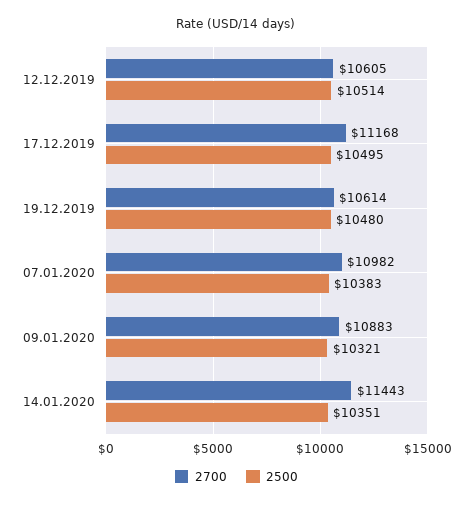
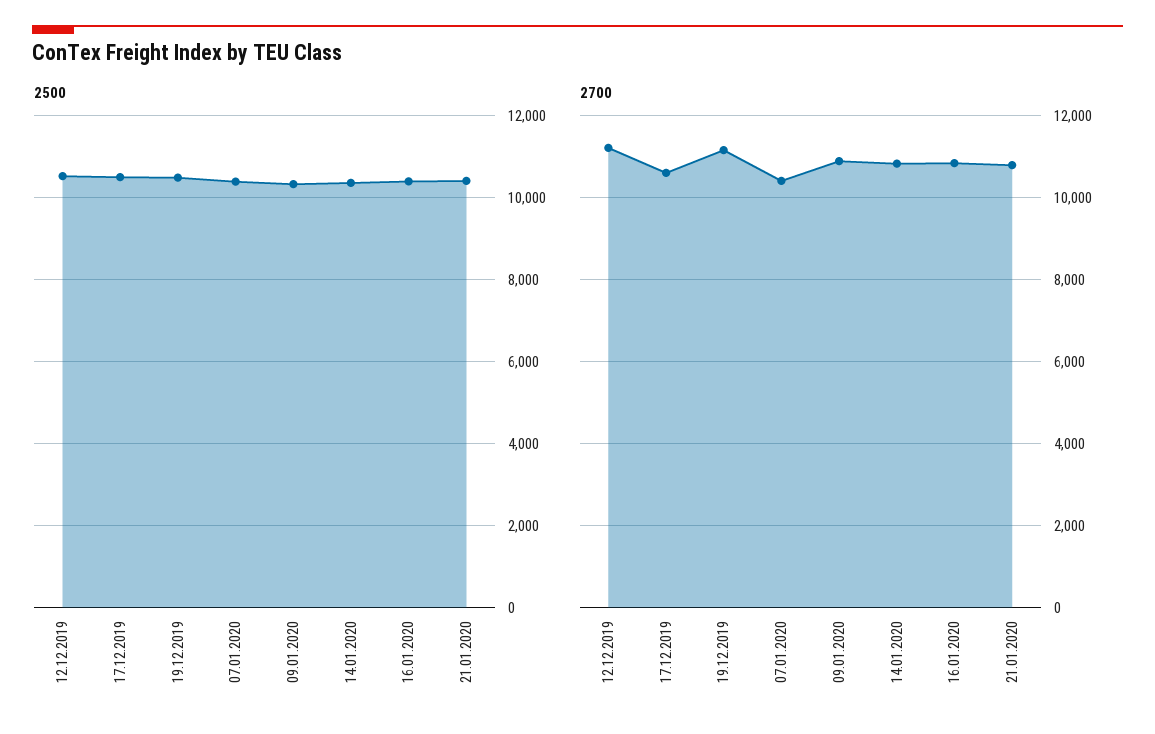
2700, 12.12.2019: 10605 -> 11200
2700, 17.12.2019: 11168 -> 10600
2700, 19.12.2019: 10614 -> 11200
2700, 07.01.2020: 10982 -> 10400
2700, 14.01.2020: 11443 -> 10800
2500, 16.01.2020: none -> 10400
2500, 21.01.2020: none -> 10400
2700, 16.01.2020: none -> 10800
2700, 21.01.2020: none -> 10800

